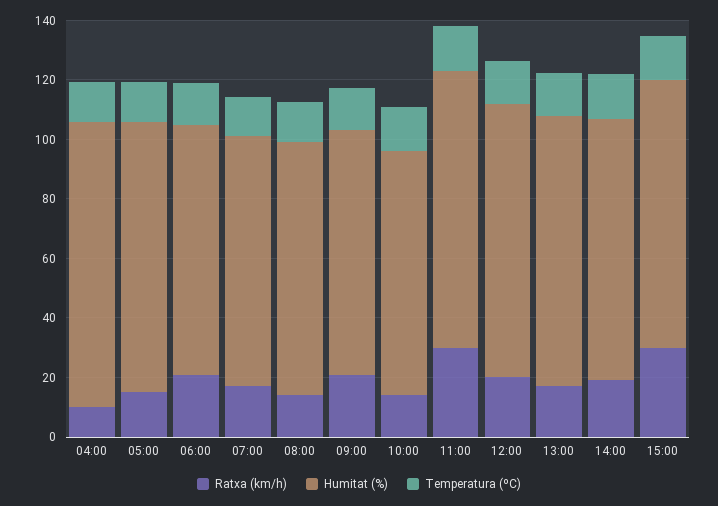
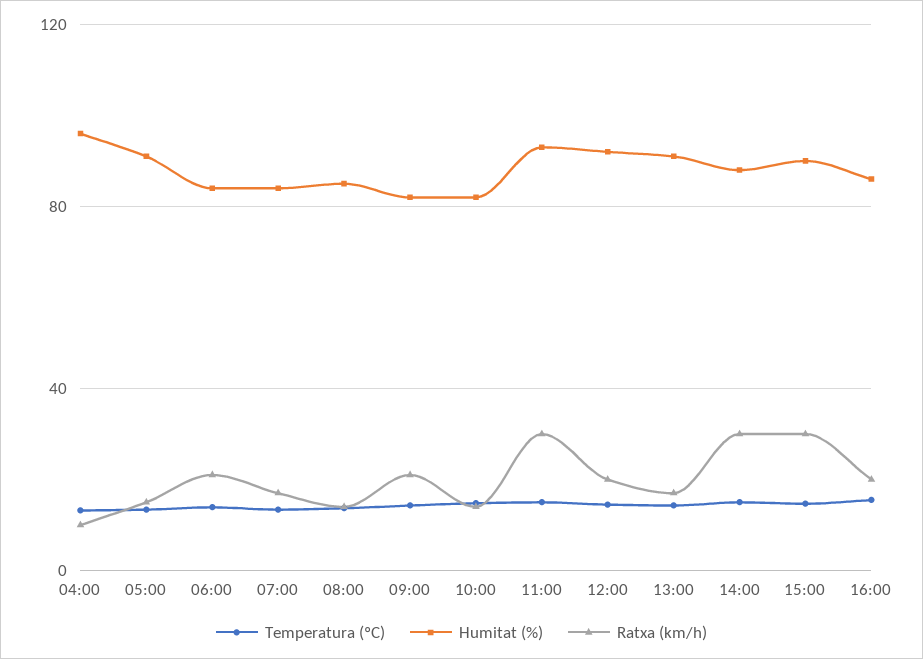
Ratxa (km/h), 14:00: 20 -> 30
Temperatura (ºC), 16:00: none -> 15
Humitat (%), 16:00: none -> 85
Ratxa (km/h), 16:00: none -> 20

